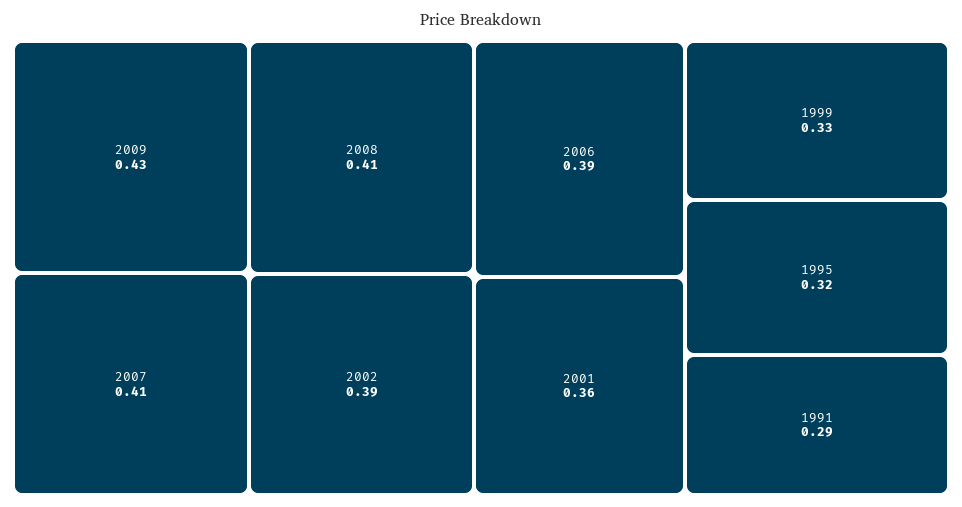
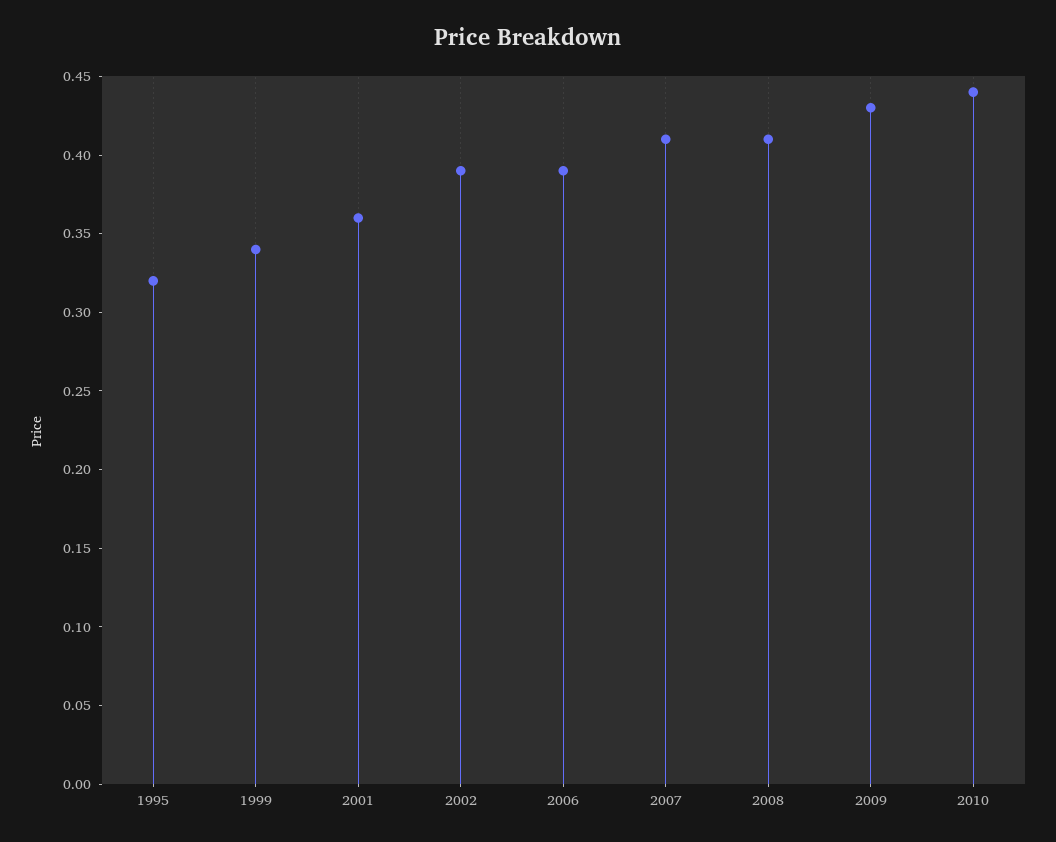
1999: 0.33 -> 0.34
1991: 0.29 -> none
2010: none -> 0.44

